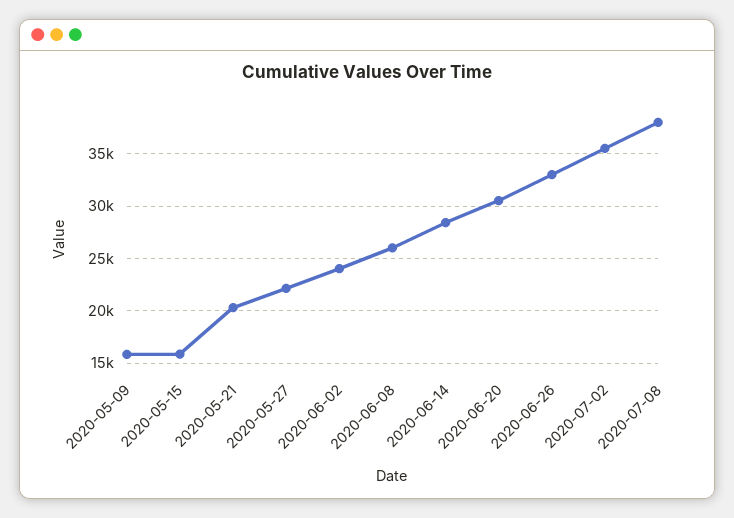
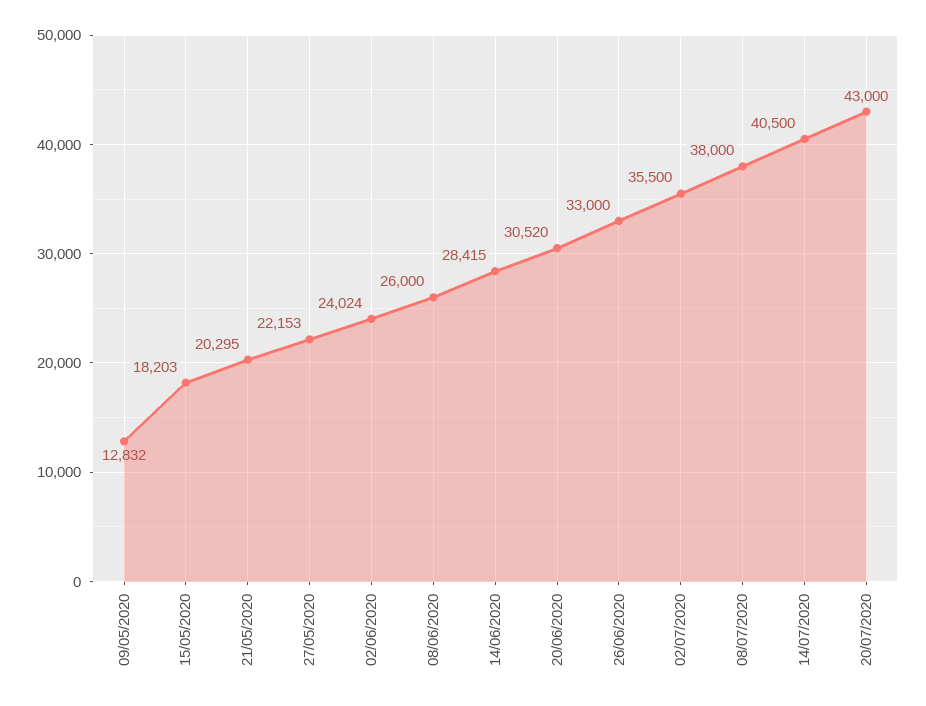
2020-05-09: 16000 -> 12832
2020-05-15: 16000 -> 18203
14/07/2020: none -> 40500
20/07/2020: none -> 43000

